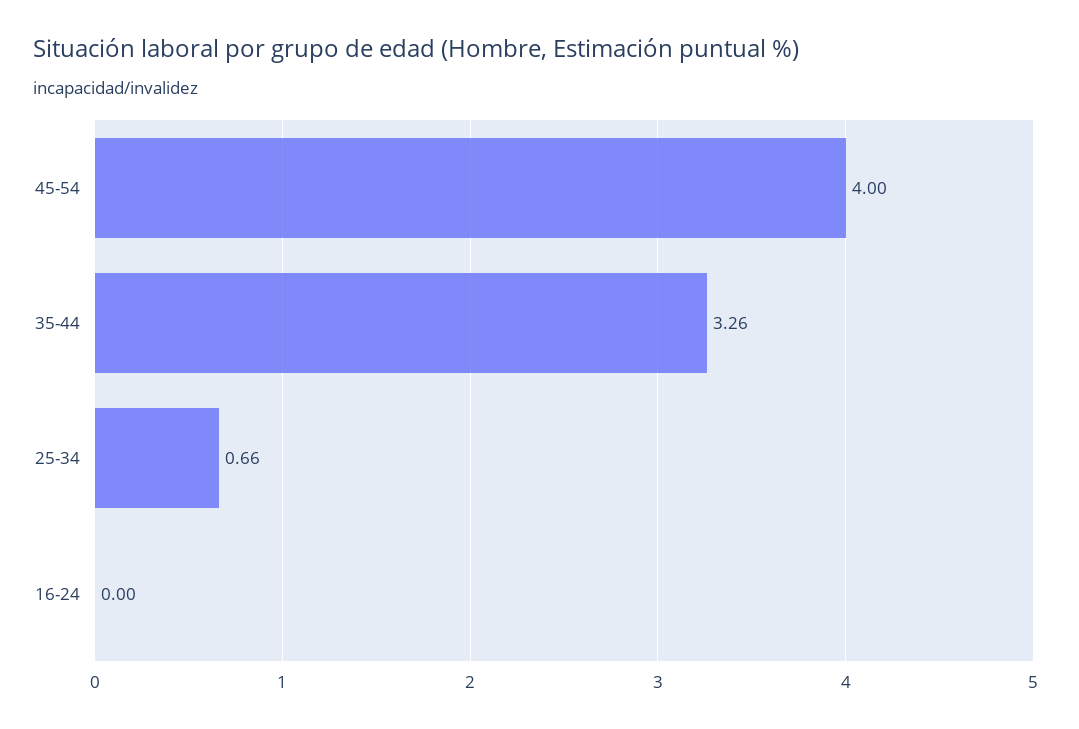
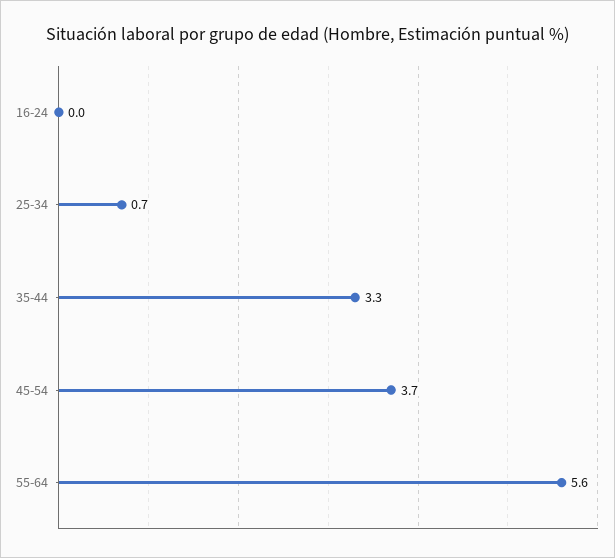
45-54: 4 -> 3.7
55-64: none -> 5.6

